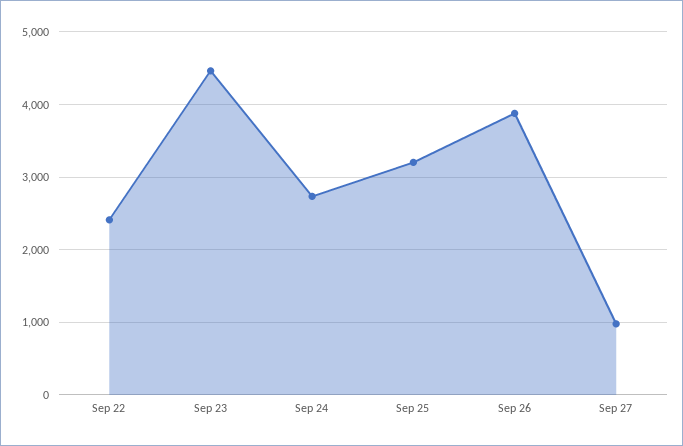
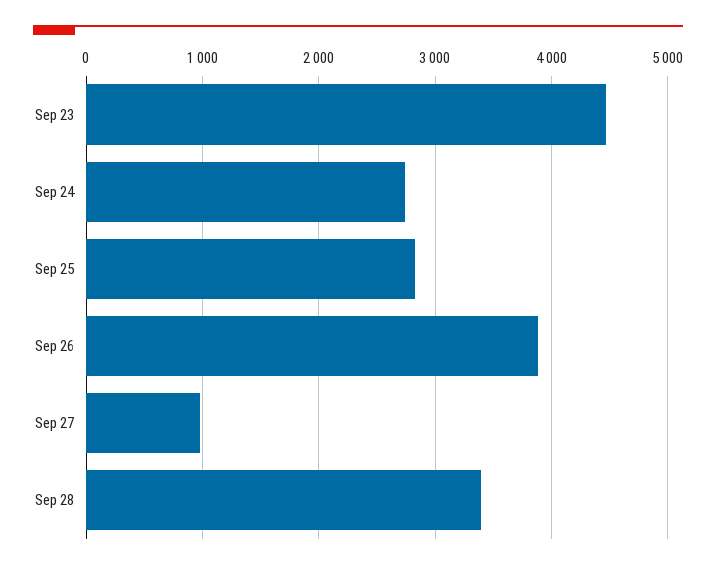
Sep 22: 2400 -> none
Sep 25: 3200 -> 2800
Sep 28: none -> 3400

